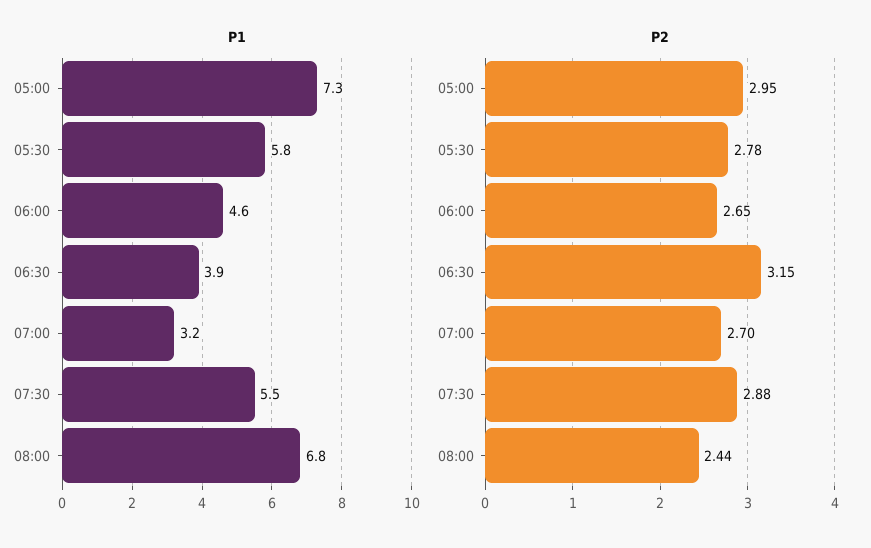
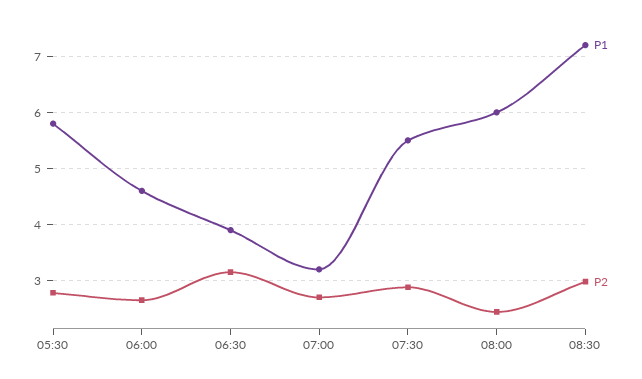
P1, 05:00: 7.3 -> none
P1, 08:00: 6.8 -> 6
P2, 05:00: 2.95 -> none
P1, 08:30: none -> 7.2
P2, 08:30: none -> 3

